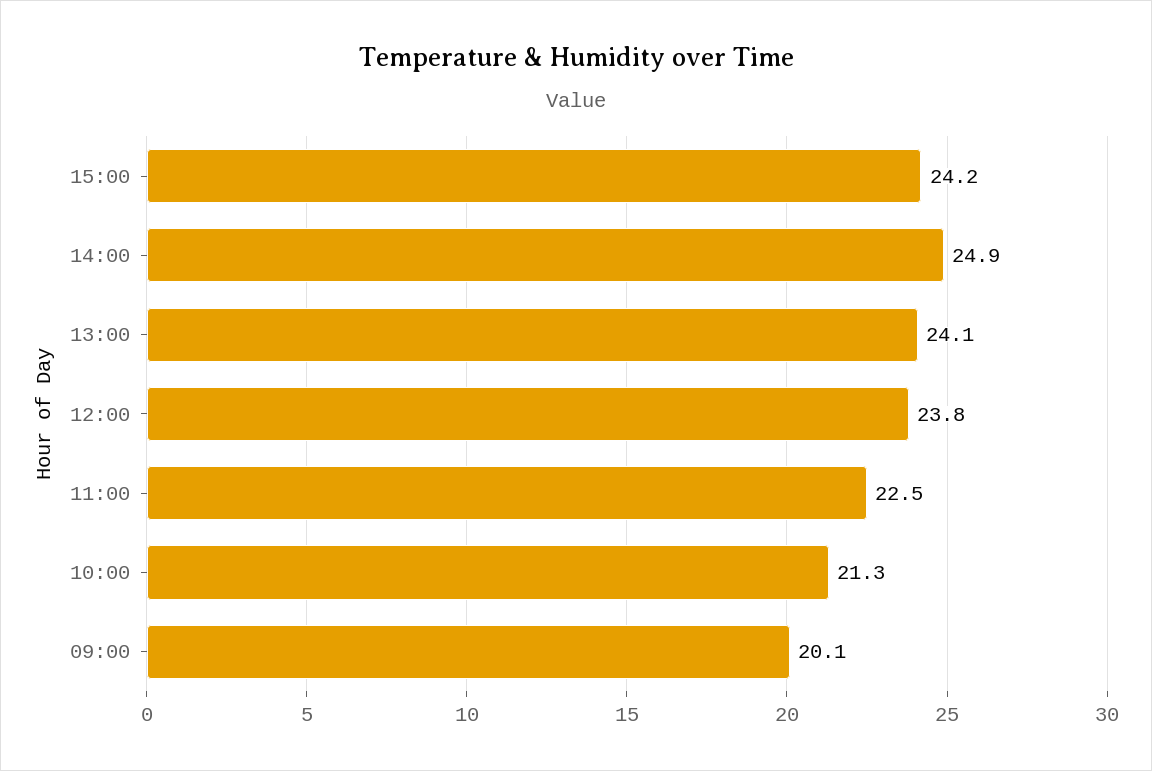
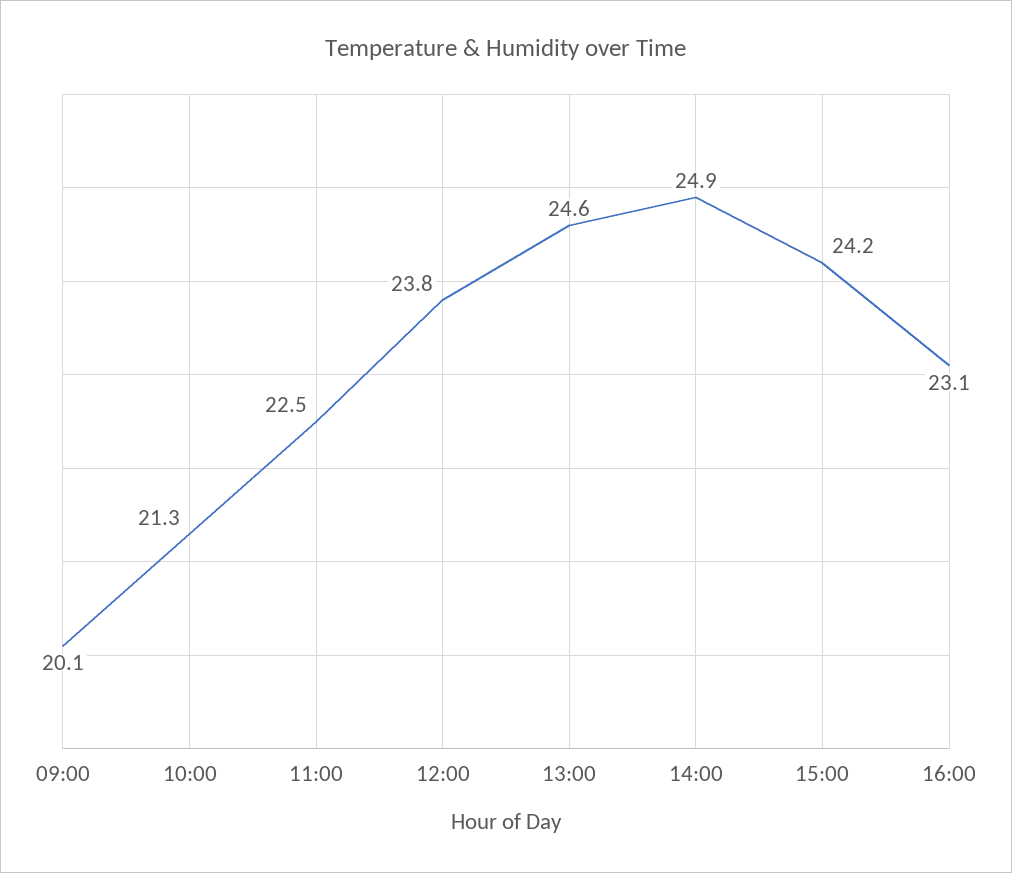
13:00: 24.1 -> 24.6
16:00: none -> 23.1

